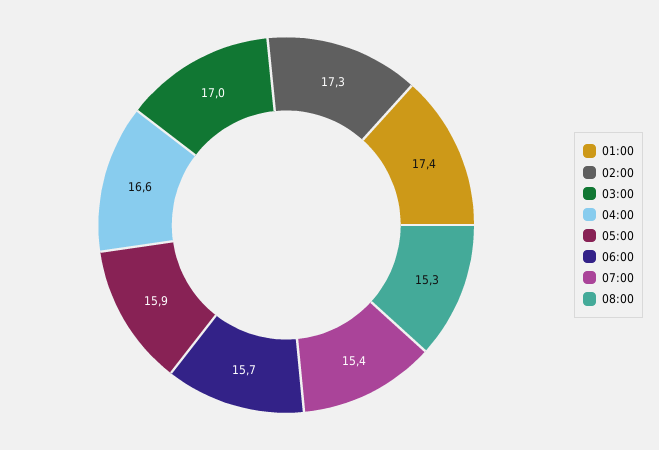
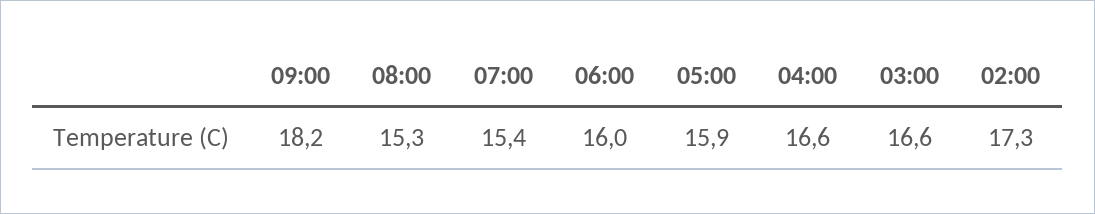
01:00: 17.4 -> none
03:00: 17 -> 16.6
06:00: 15.7 -> 16
09:00: none -> 18.2

